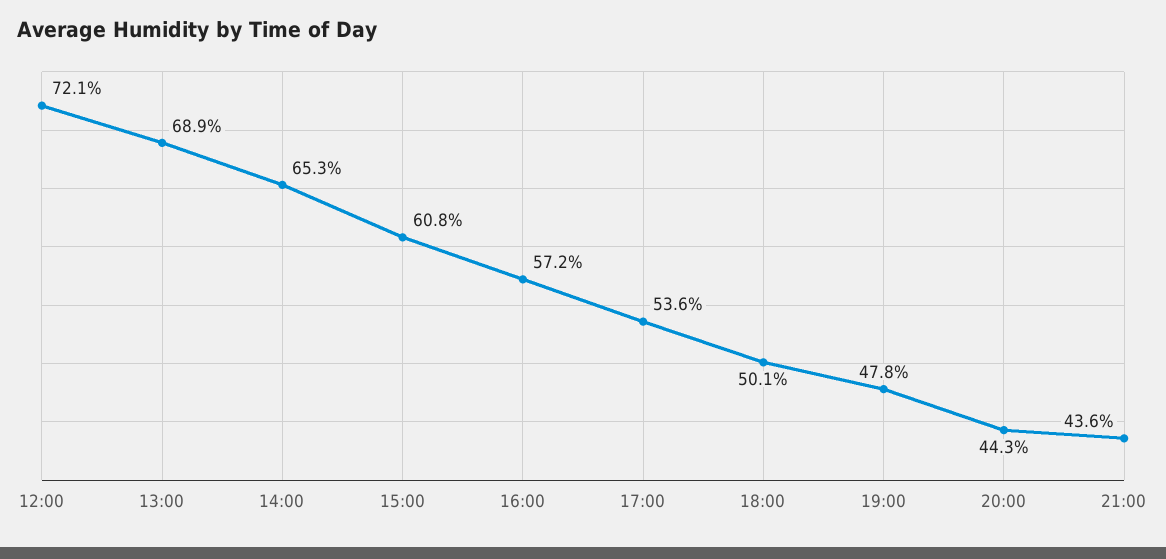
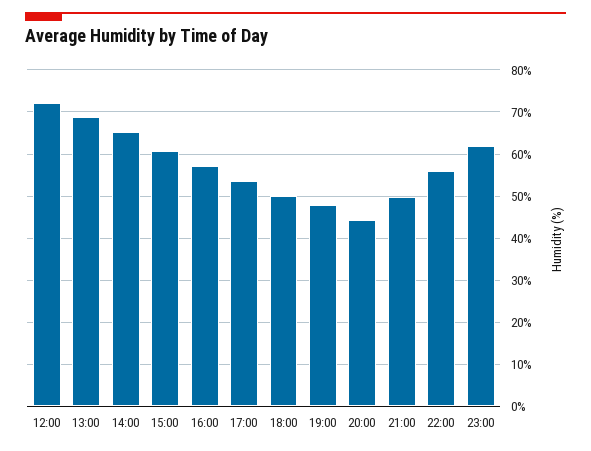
21:00: 43.6 -> 50
22:00: none -> 56
23:00: none -> 62

